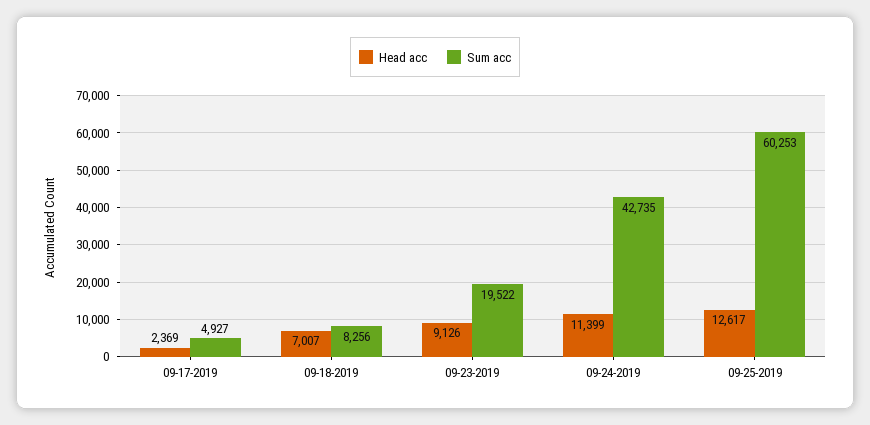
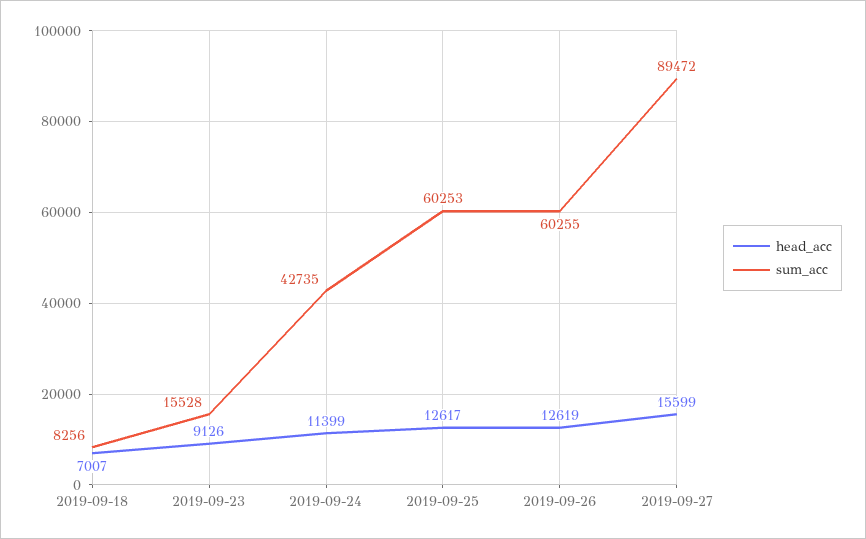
Head acc, 09-17-2019: 2369 -> none
Sum acc, 09-17-2019: 4927 -> none
Sum acc, 09-23-2019: 19522 -> 15528
Head acc, 2019-09-26: none -> 12619
Sum acc, 2019-09-26: none -> 60255
Head acc, 2019-09-27: none -> 15599
Sum acc, 2019-09-27: none -> 89472

